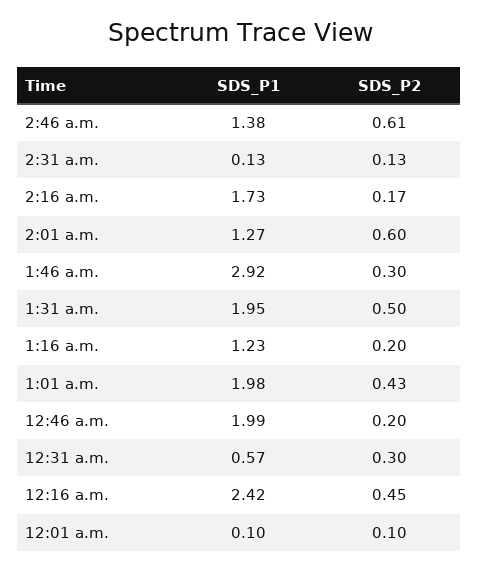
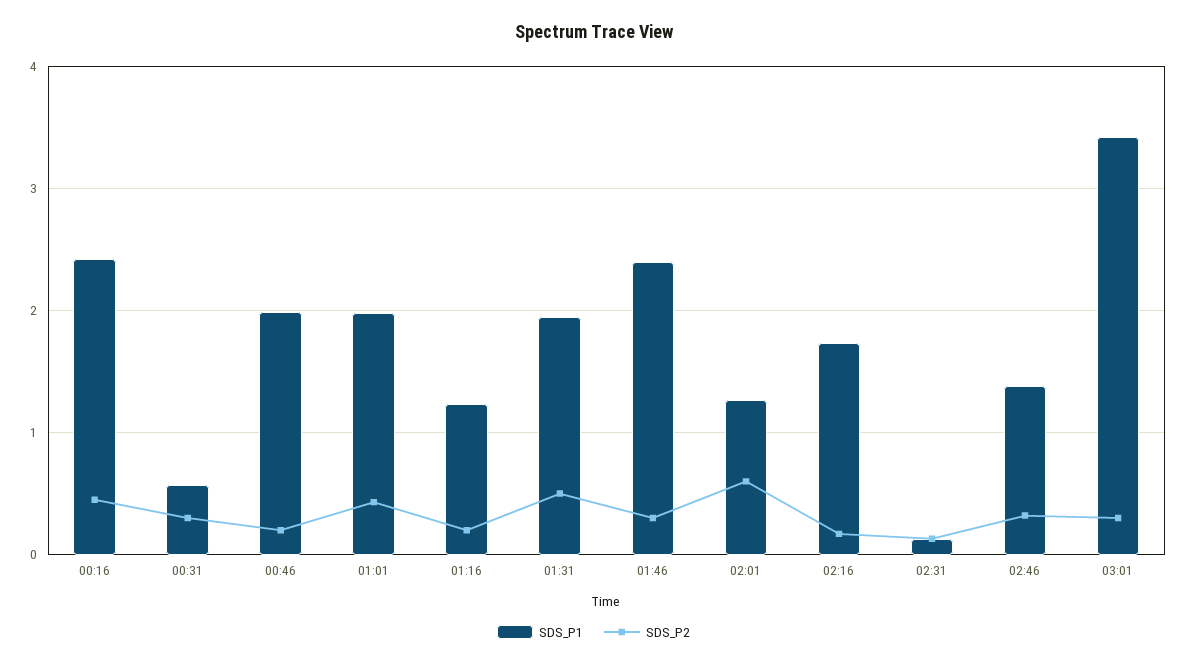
SDS_P2, 2:46 a.m.: 0.61 -> 0.3
SDS_P1, 1:46 a.m.: 2.92 -> 2.4
SDS_P1, 12:01 a.m.: 0.1 -> none
SDS_P2, 12:01 a.m.: 0.1 -> none
SDS_P1, 03:01: none -> 3.4
SDS_P2, 03:01: none -> 0.3

